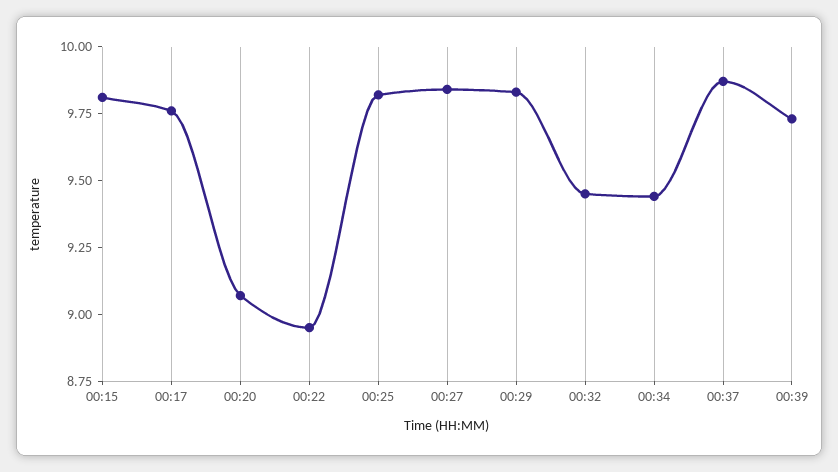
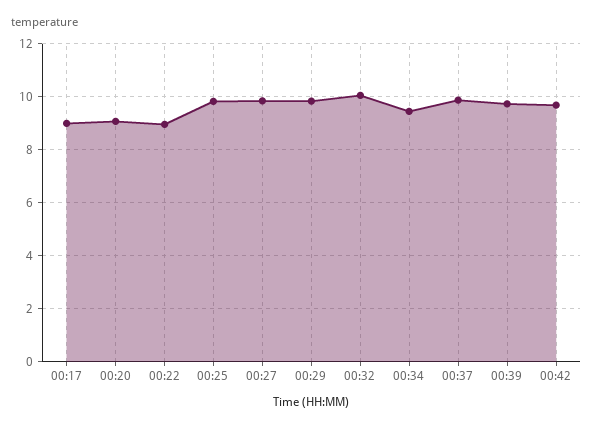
00:15: 9.8 -> none
00:17: 9.75 -> 9
00:32: 9.45 -> 10
00:42: none -> 9.75

